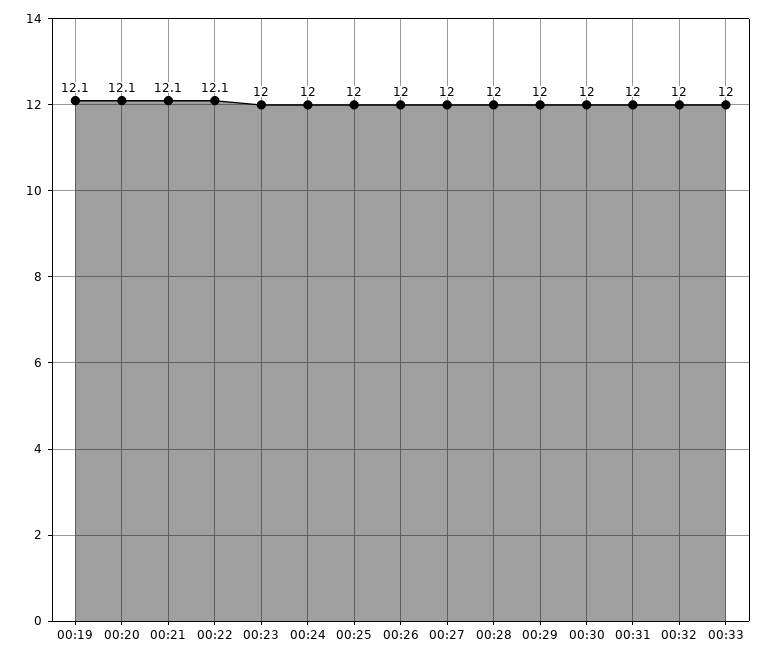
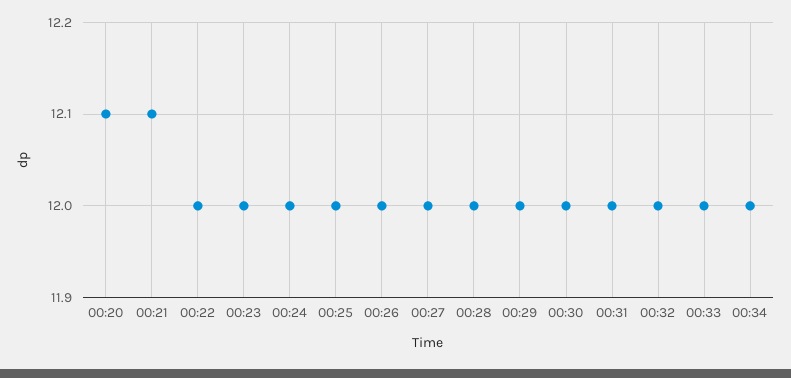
00:19: 12.1 -> none
00:22: 12.1 -> 12
00:34: none -> 12

